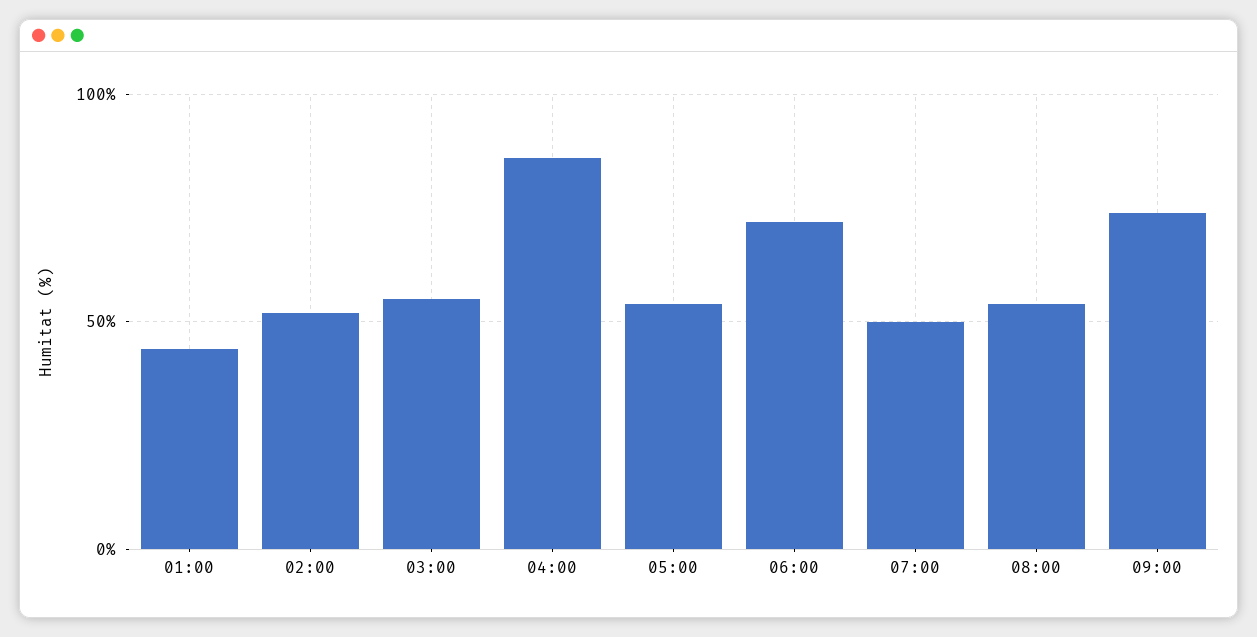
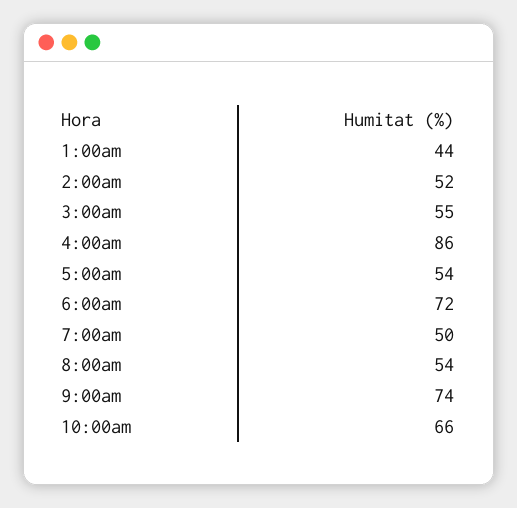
10:00am: none -> 66

